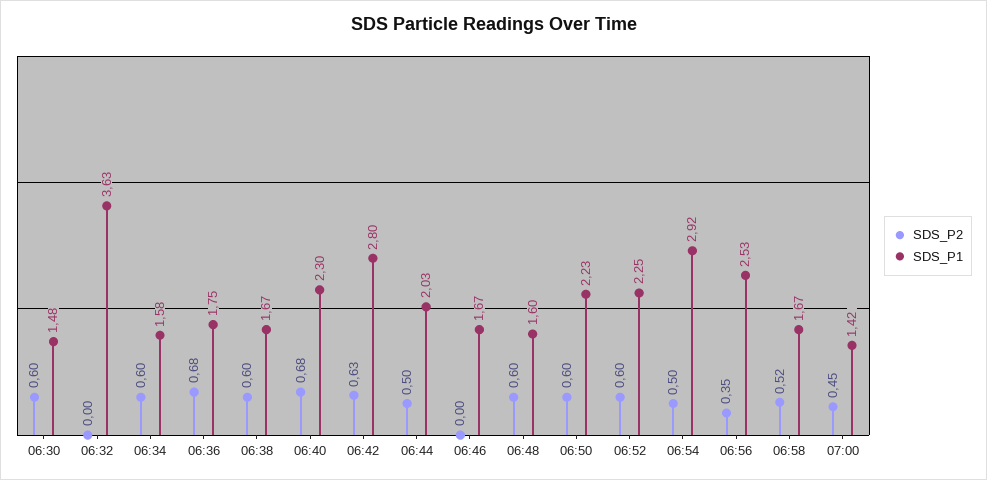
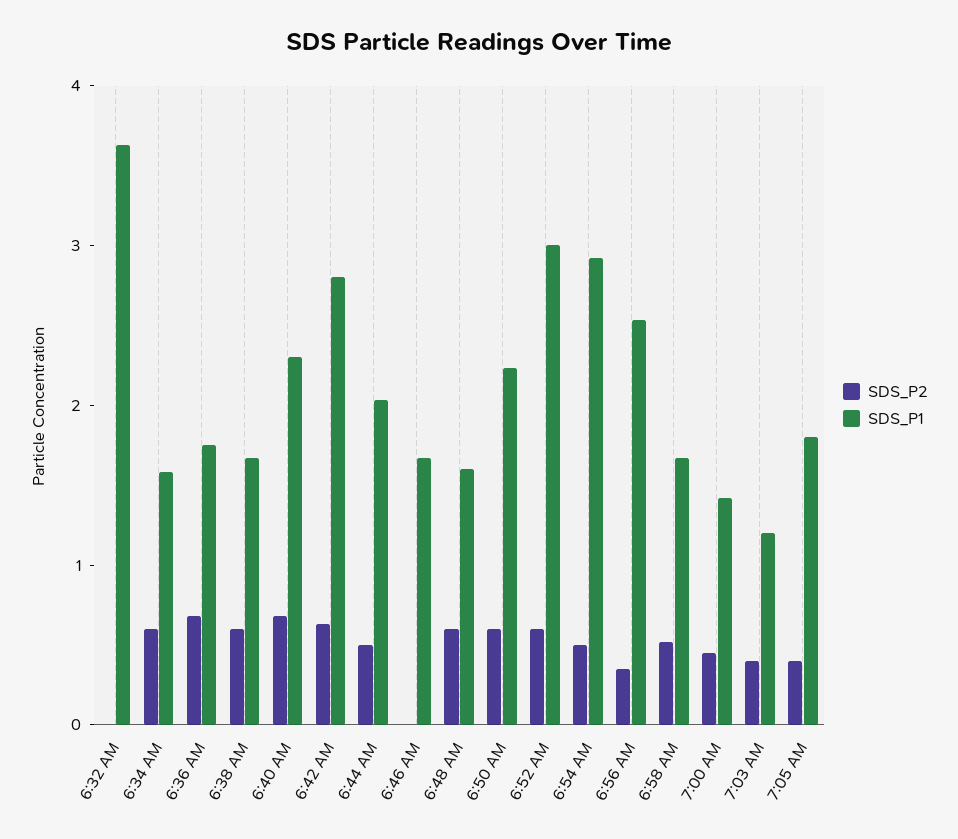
SDS_P2, 06:30: 0.6 -> none
SDS_P1, 06:30: 1.48 -> none
SDS_P1, 06:52: 2.25 -> 3
SDS_P2, 7:03 AM: none -> 0.4
SDS_P1, 7:03 AM: none -> 1.2
SDS_P2, 7:05 AM: none -> 0.4
SDS_P1, 7:05 AM: none -> 1.8

